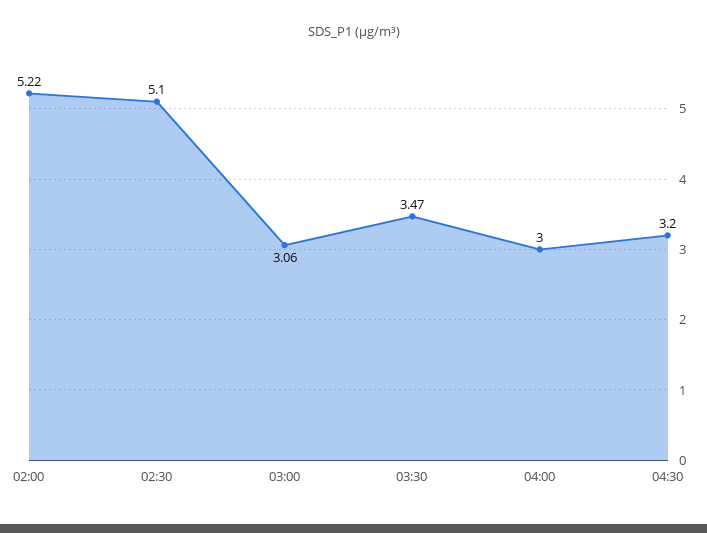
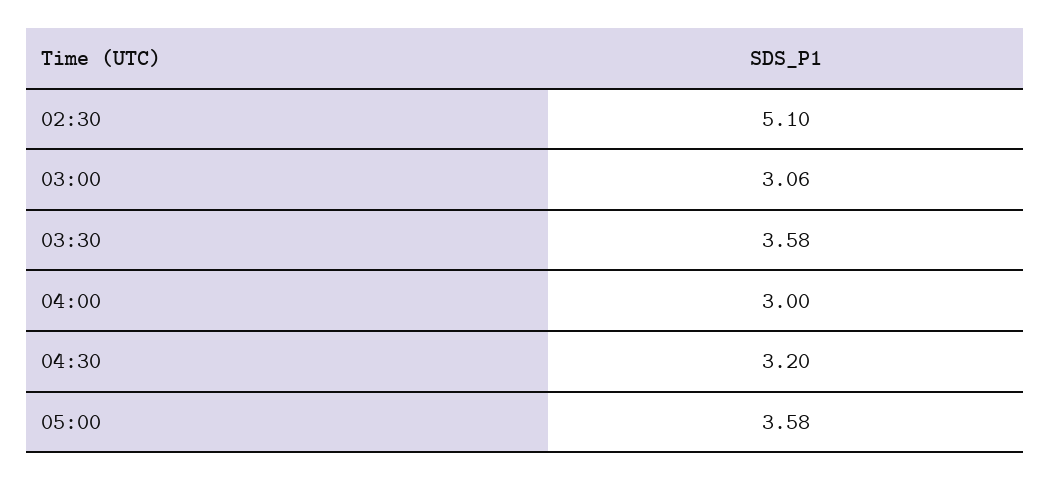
02:00: 5.22 -> none
03:30: 3.47 -> 3.58
05:00: none -> 3.58

